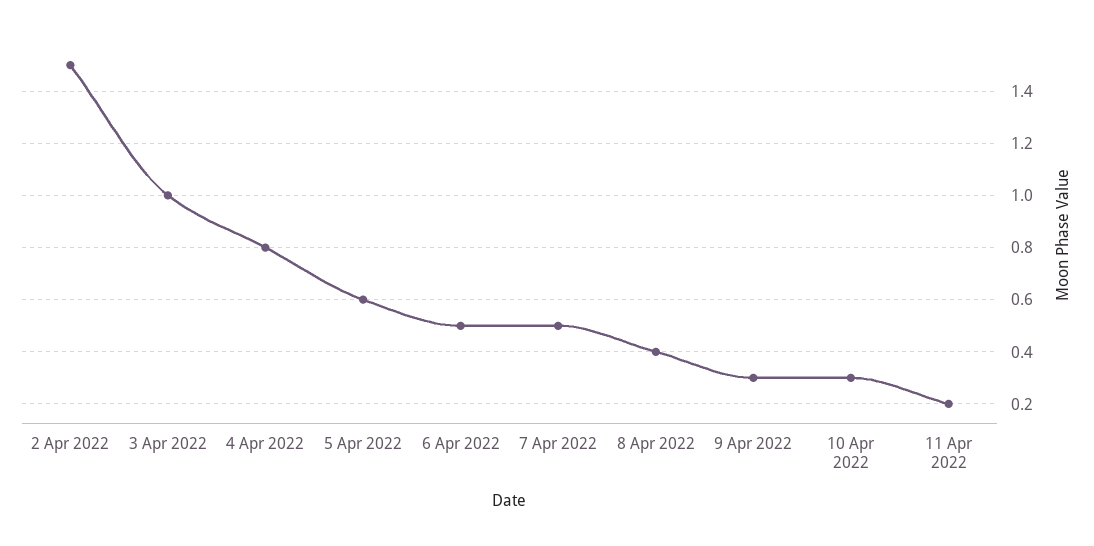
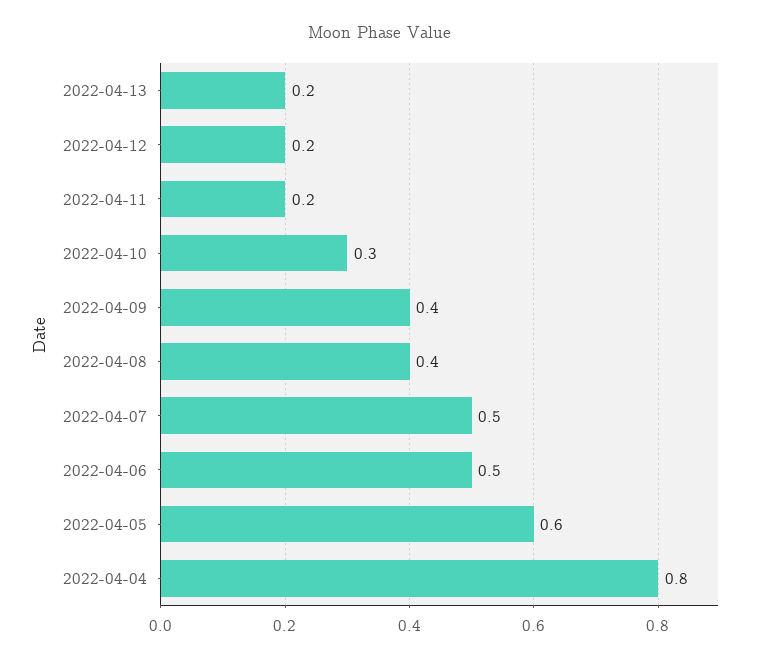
2 Apr 2022: 1.5 -> none
3 Apr 2022: 1 -> none
9 Apr 2022: 0.3 -> 0.4
2022-04-13: none -> 0.2
2022-04-12: none -> 0.2

